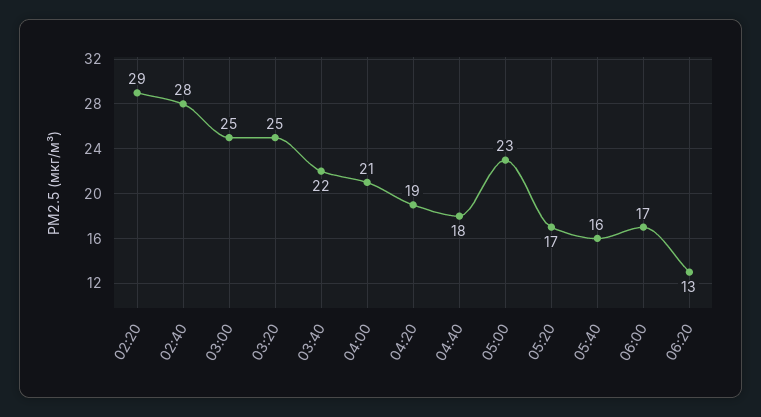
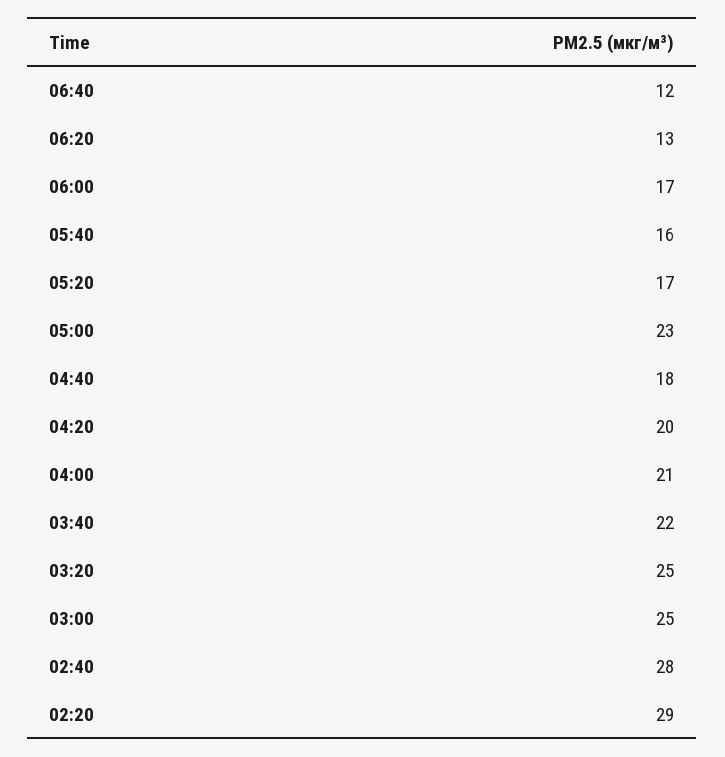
04:20: 19 -> 20
06:40: none -> 12

